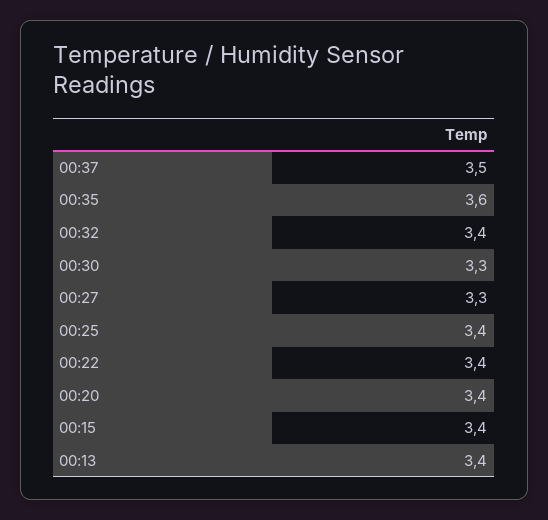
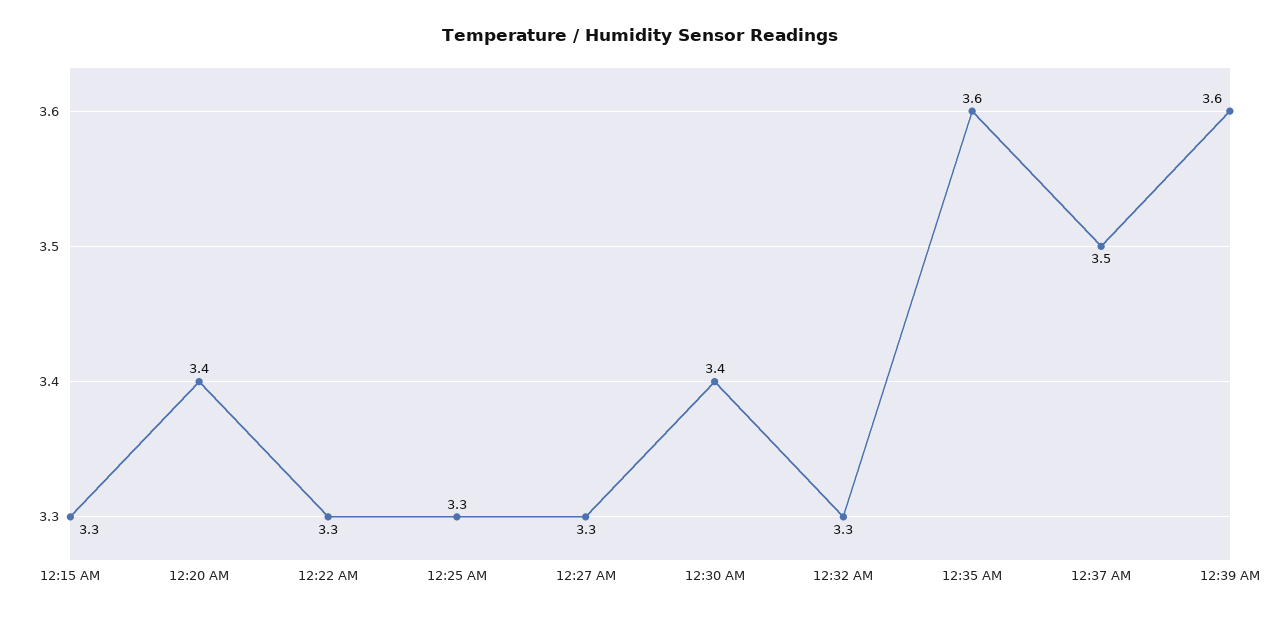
00:32: 3.4 -> 3.3
00:30: 3.3 -> 3.4
00:25: 3.4 -> 3.3
00:22: 3.4 -> 3.3
00:15: 3.4 -> 3.3
00:13: 3.4 -> none
12:39 AM: none -> 3.6

